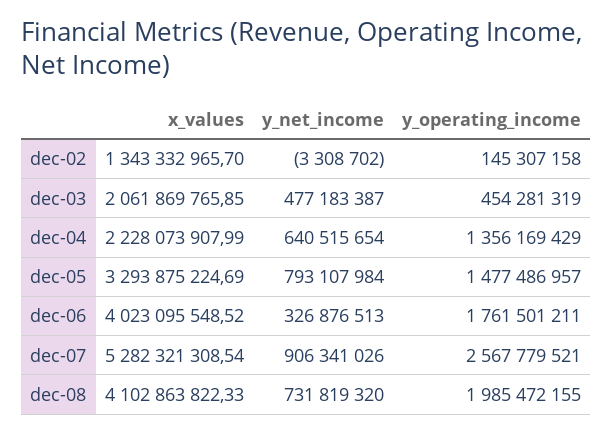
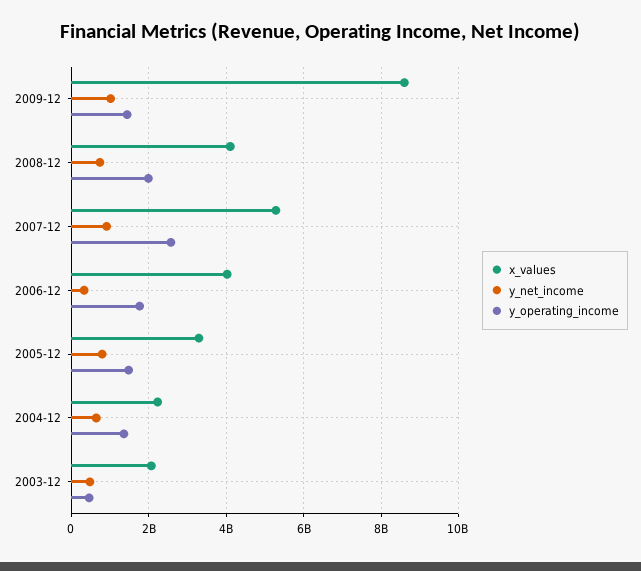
x_values, dec-02: 1343332965.7 -> none
y_net_income, dec-02: -3308702 -> none
y_operating_income, dec-02: 145307158 -> none
x_values, 2009-12: none -> 8600000000
y_net_income, 2009-12: none -> 1000000000
y_operating_income, 2009-12: none -> 1400000000

